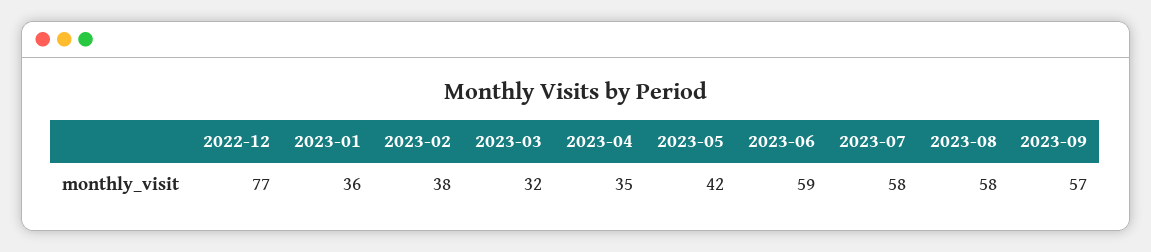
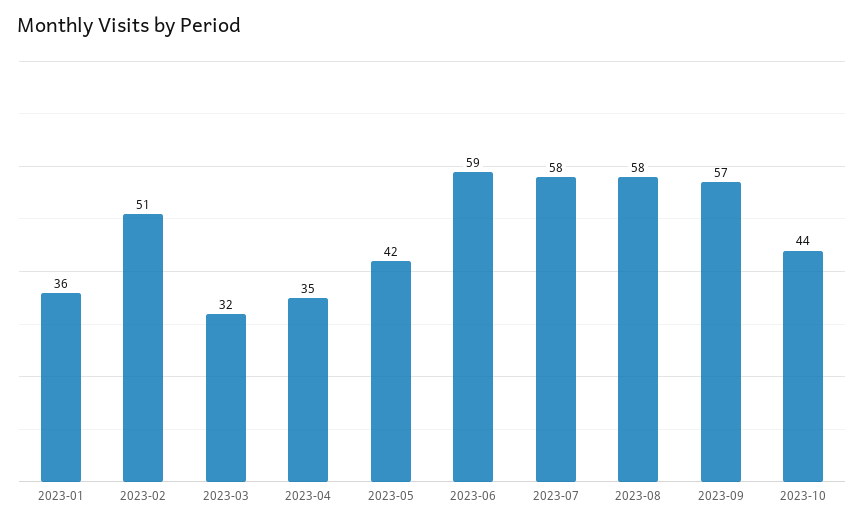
2022-12: 77 -> none
2023-02: 38 -> 51
2023-10: none -> 44

